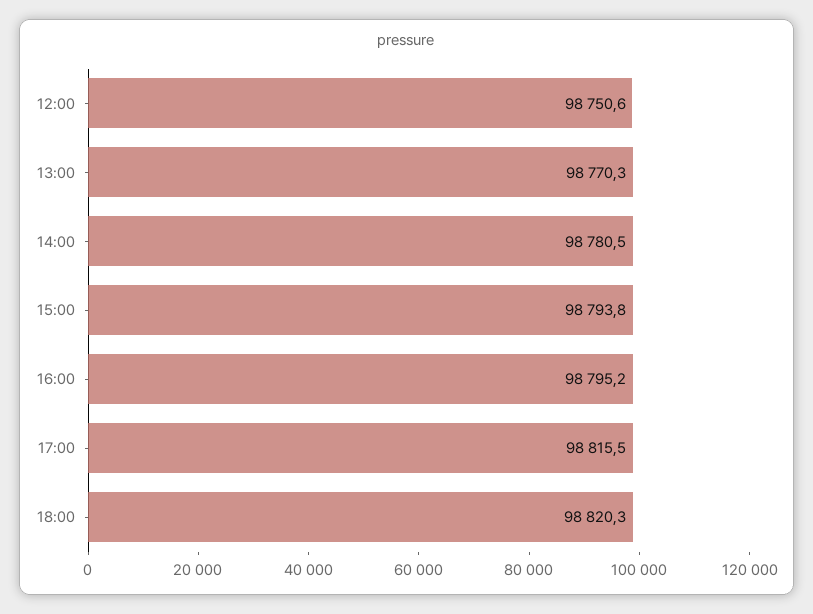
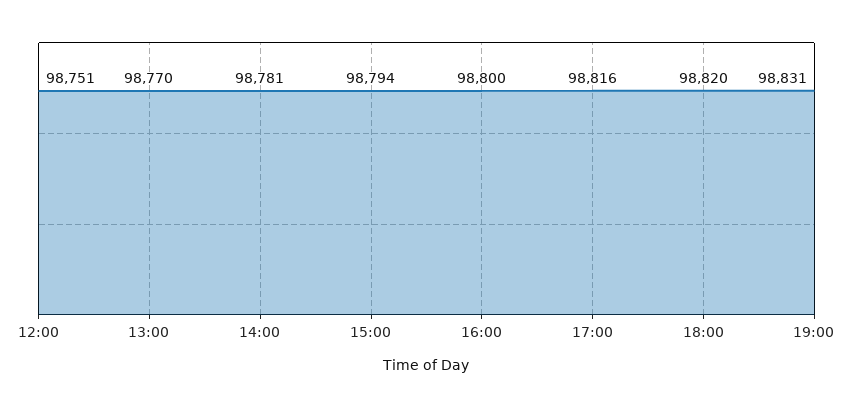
16:00: 98795.2 -> 98800
19:00: none -> 98831

